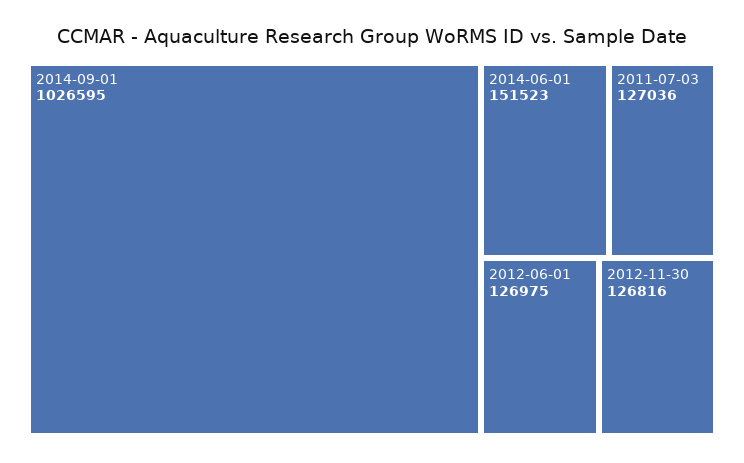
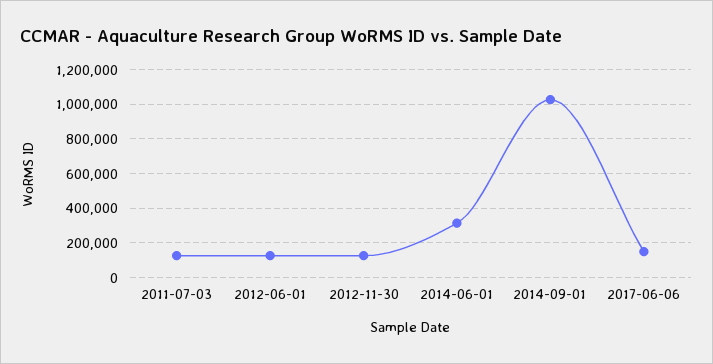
2014-06-01: 151523 -> 300000
2017-06-06: none -> 150000

